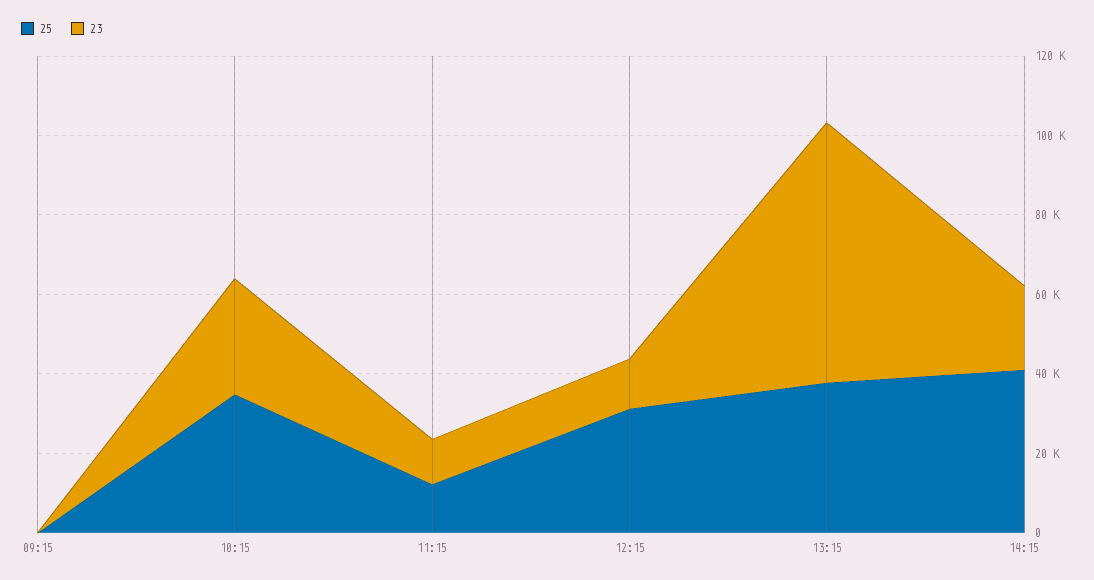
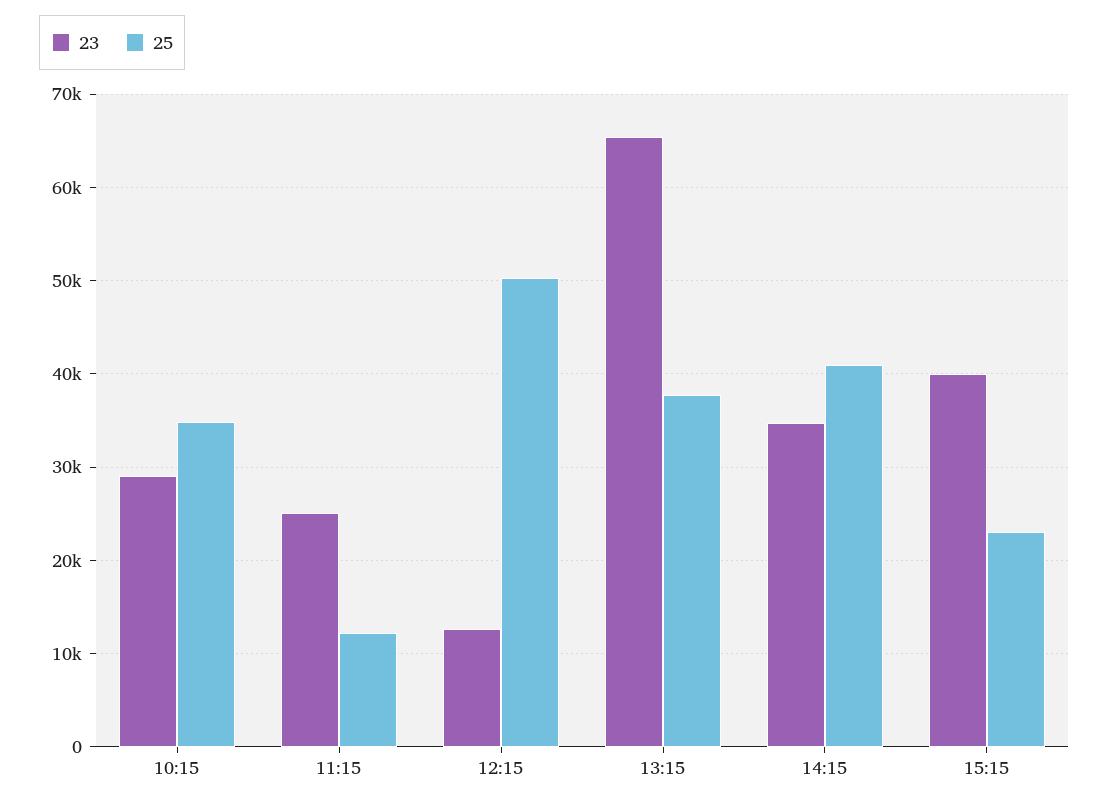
25, 09:15: 0 -> none
23, 09:15: 0 -> none
23, 11:15: 10000 -> 25000
25, 12:15: 30000 -> 50000
23, 14:15: 20000 -> 35000
23, 15:15: none -> 40000
25, 15:15: none -> 23000

